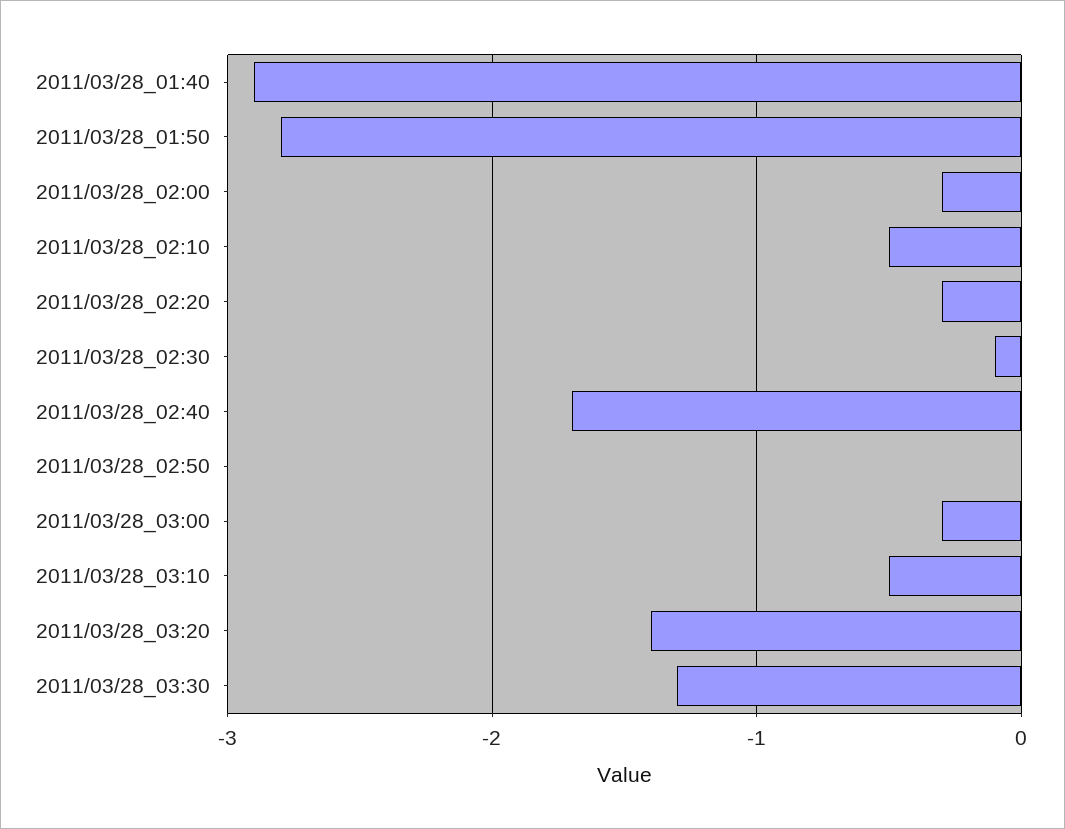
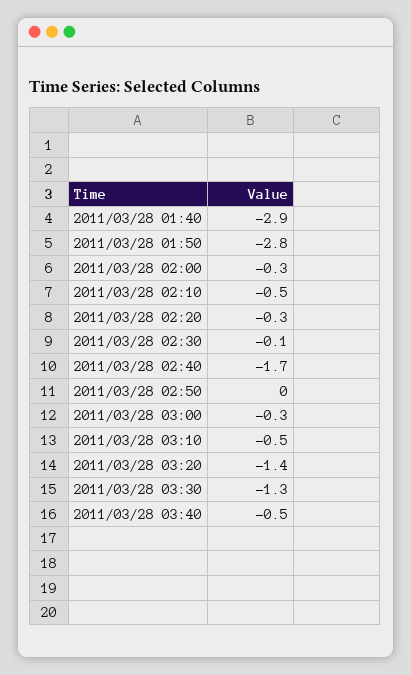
2011/03/28 03:40: none -> -0.5

